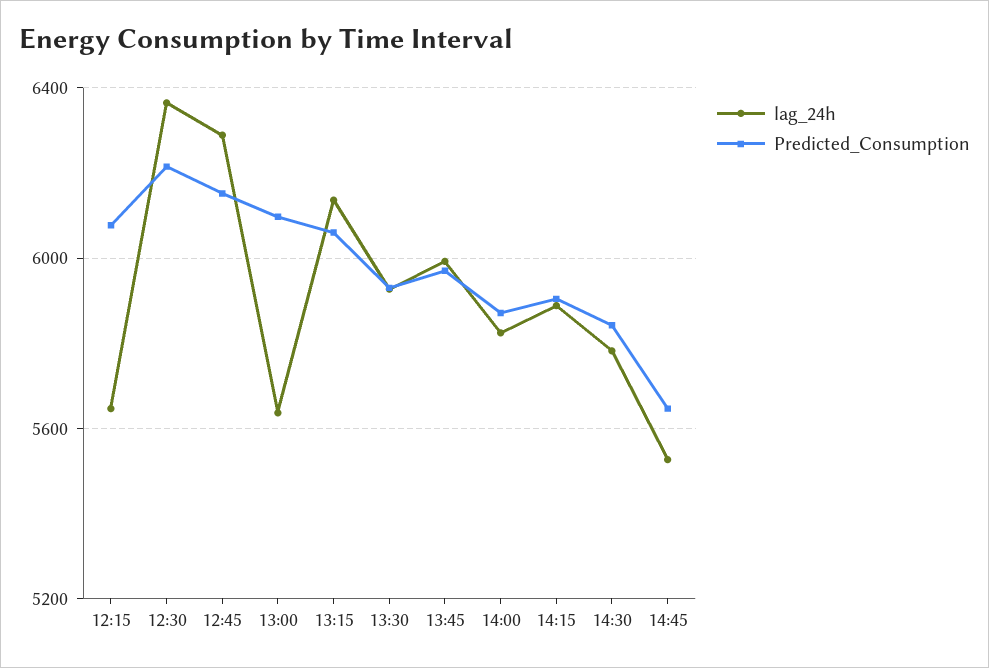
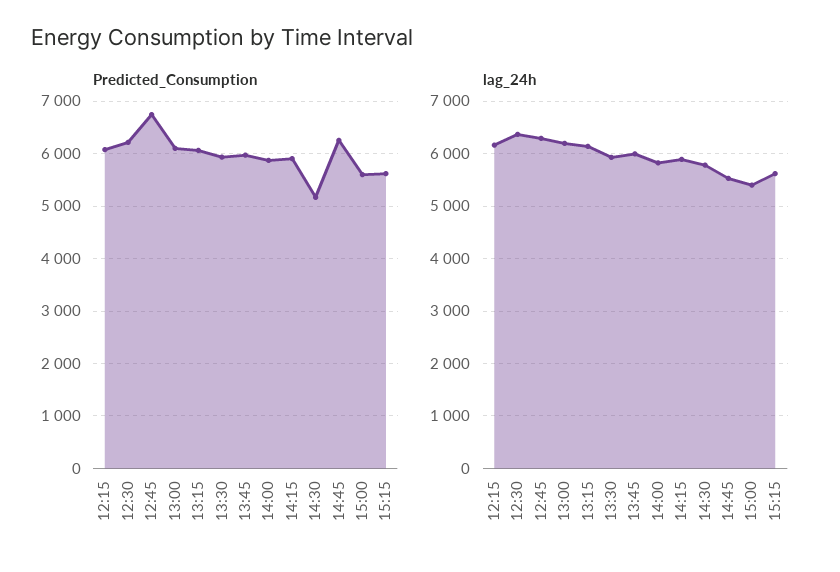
lag_24h, 12:15: 5650 -> 6200
Predicted_Consumption, 12:45: 6150 -> 6800
lag_24h, 13:00: 5650 -> 6200
Predicted_Consumption, 14:30: 5850 -> 5200
Predicted_Consumption, 14:45: 5650 -> 6200
Predicted_Consumption, 15:00: none -> 5600
Predicted_Consumption, 15:15: none -> 5600
lag_24h, 15:00: none -> 5400
lag_24h, 15:15: none -> 5600

